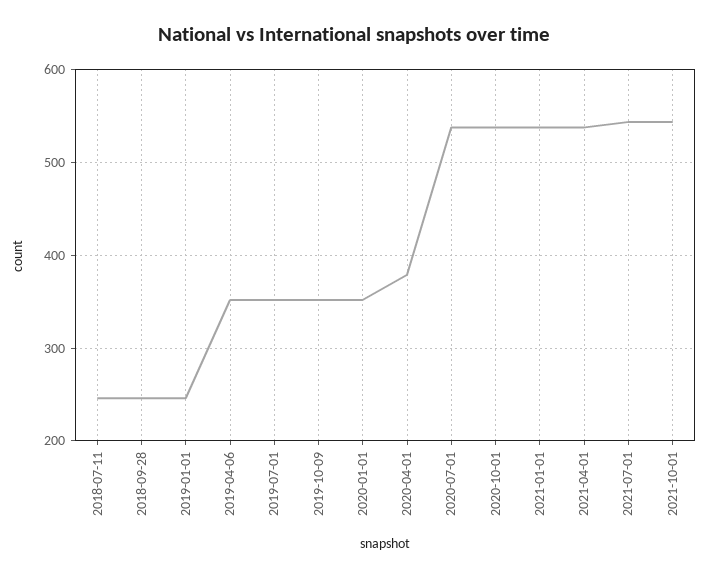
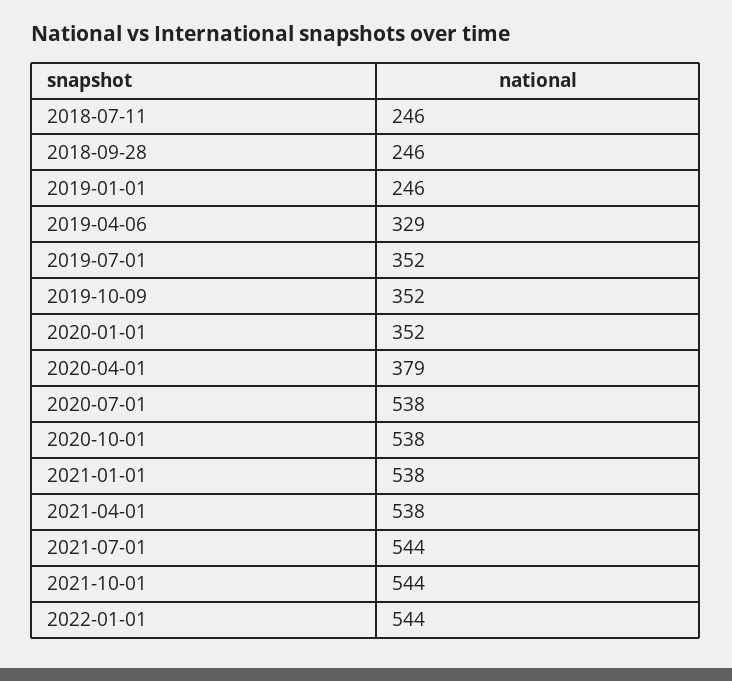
2019-04-06: 350 -> 329
2022-01-01: none -> 544

